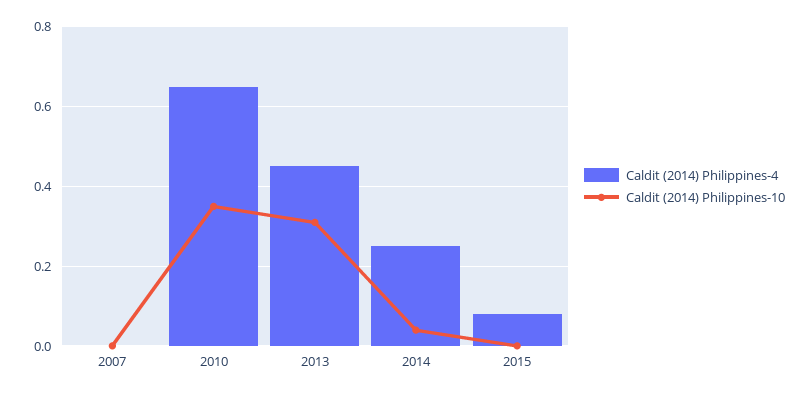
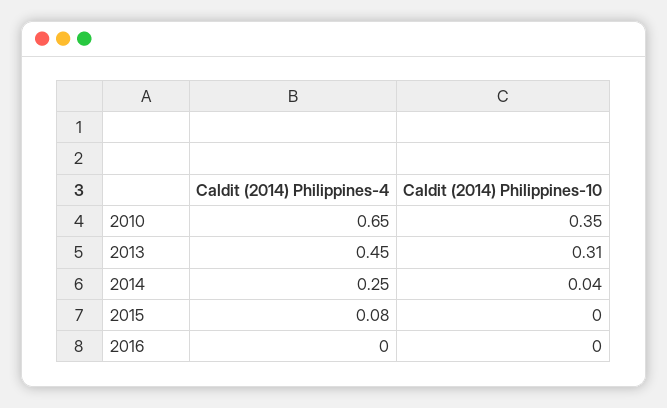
Caldit (2014) Philippines-4, 2007: 0 -> none
Caldit (2014) Philippines-10, 2007: 0 -> none
Caldit (2014) Philippines-4, 2016: none -> 0
Caldit (2014) Philippines-10, 2016: none -> 0

